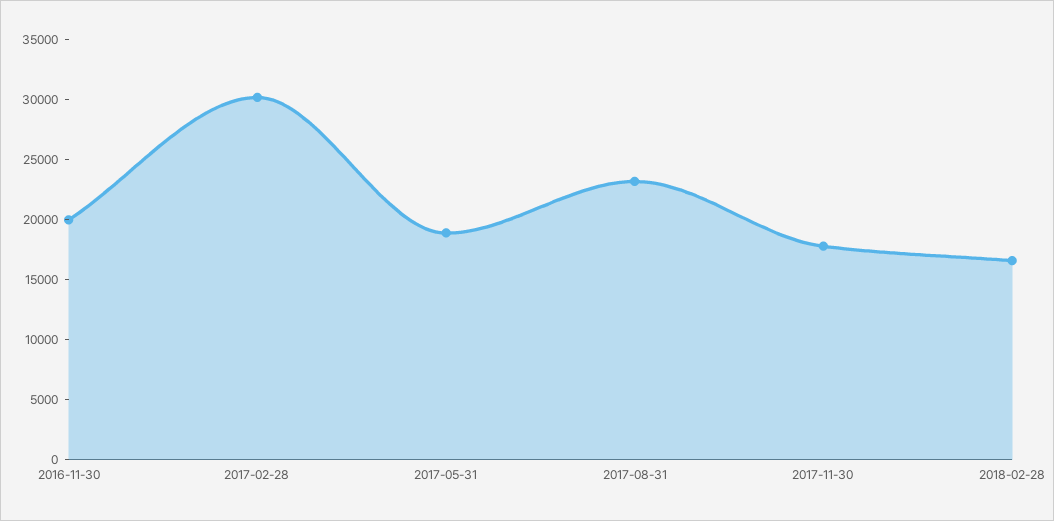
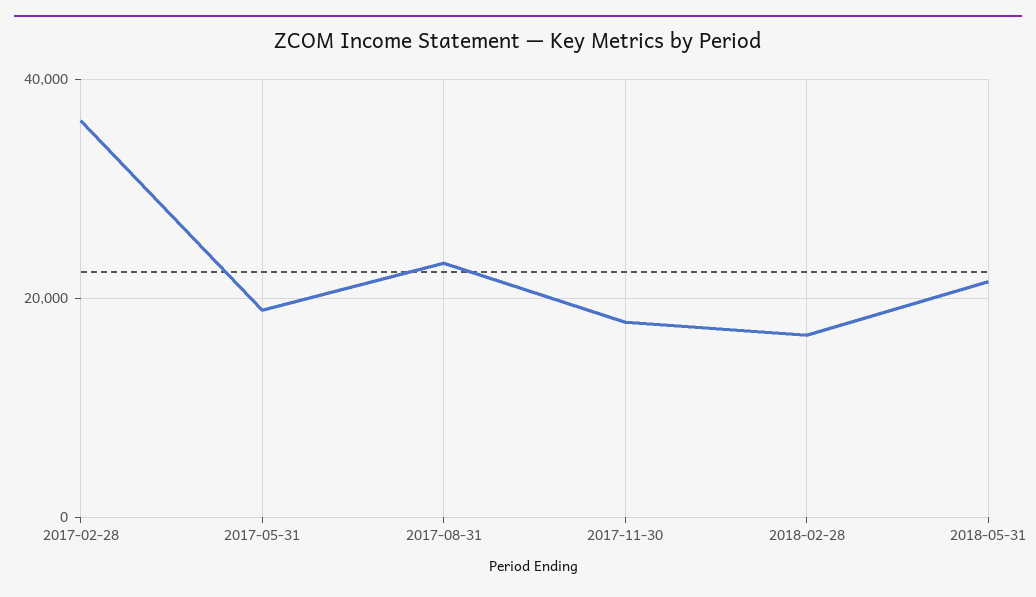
2016-11-30: 20000 -> none
2017-02-28: 30000 -> 36000
2018-05-31: none -> 22000

